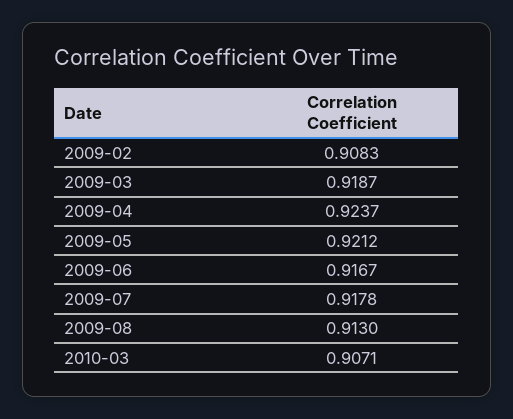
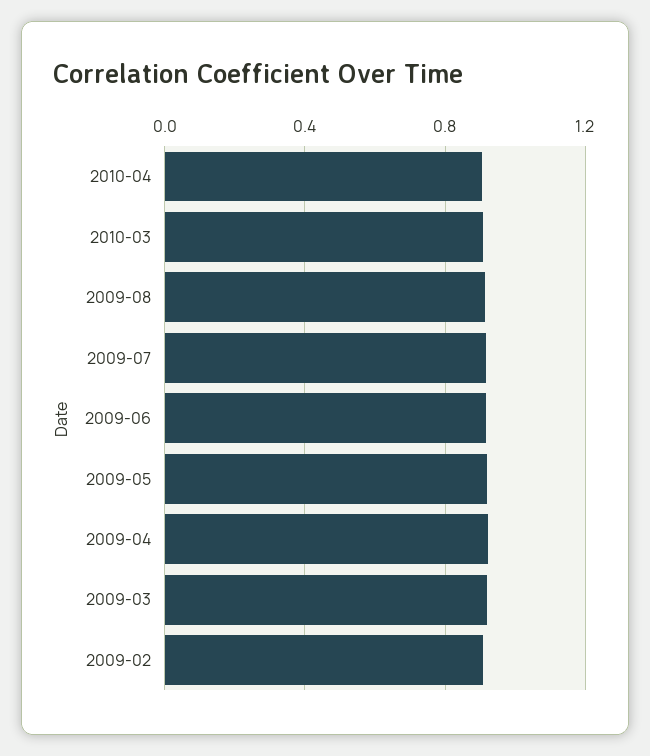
2010-04: none -> 0.9

